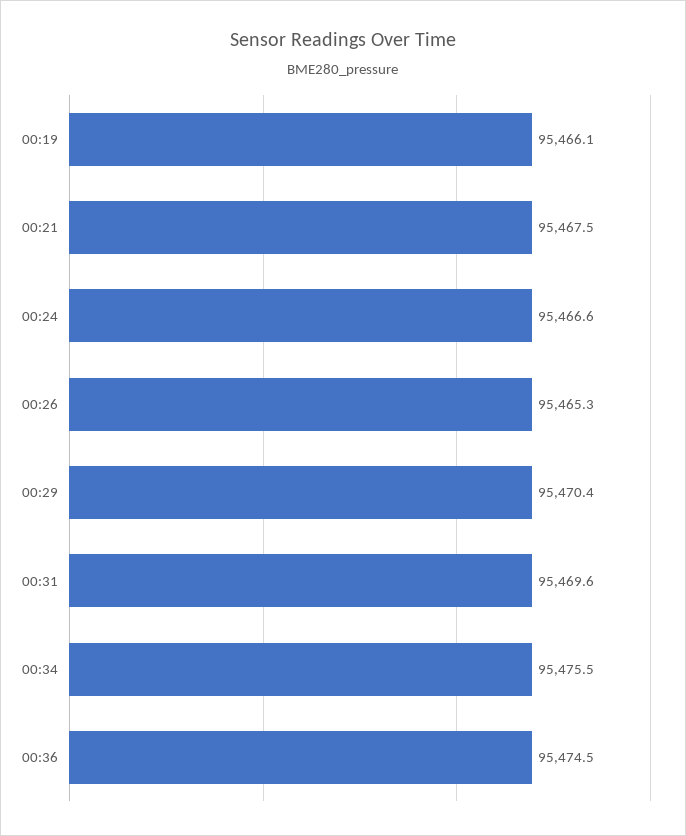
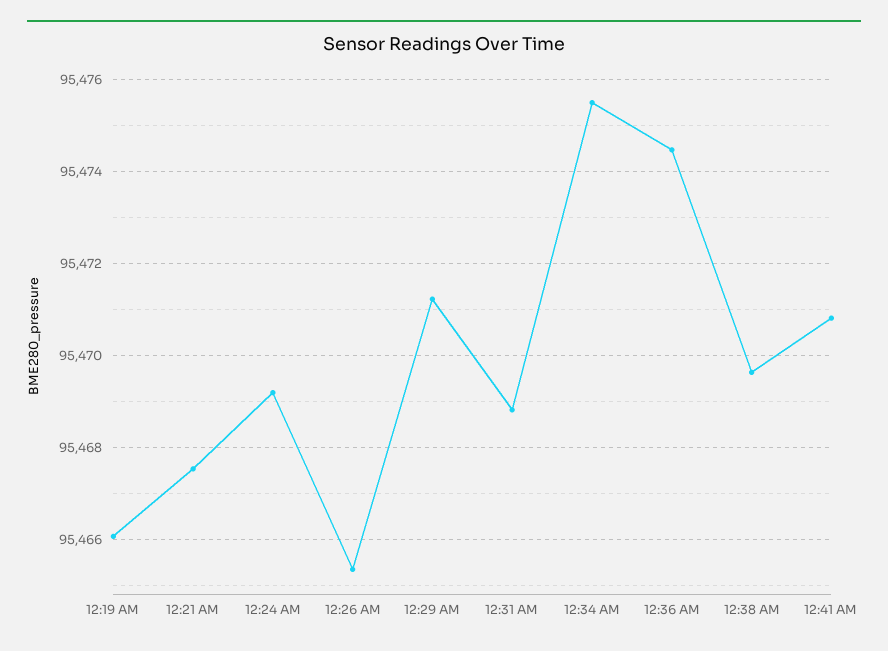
00:24: 95466.6 -> 95469.2
00:29: 95470.4 -> 95471.2
00:31: 95469.6 -> 95468.8
12:38 AM: none -> 95469.6
12:41 AM: none -> 95470.8

